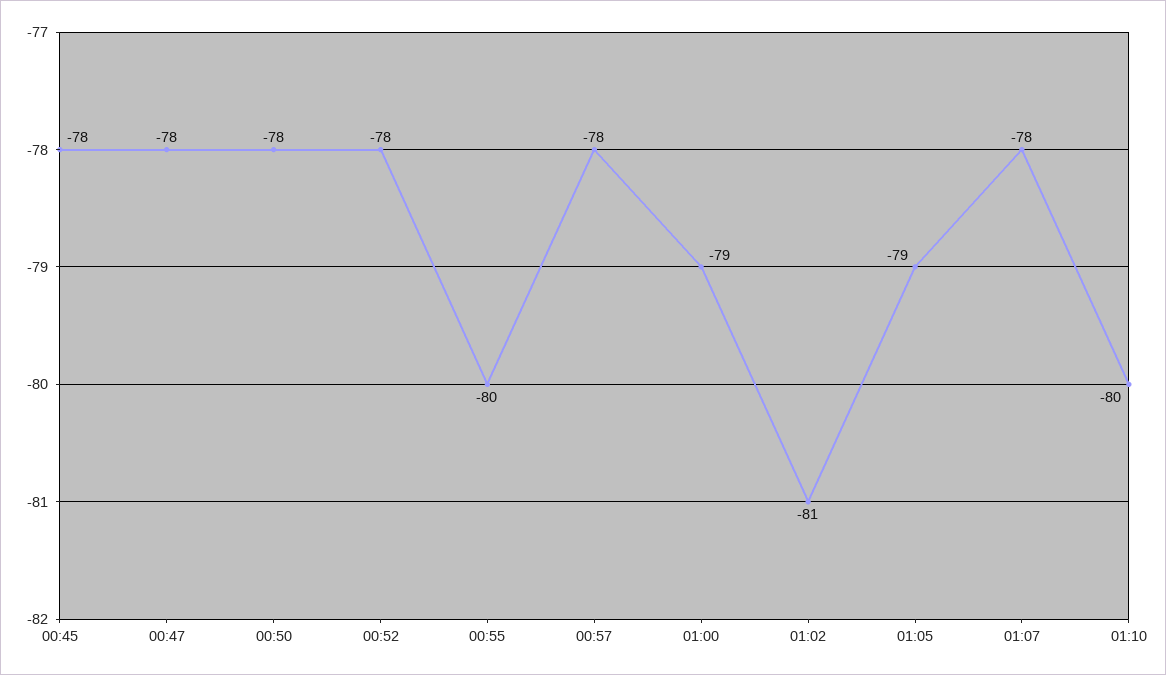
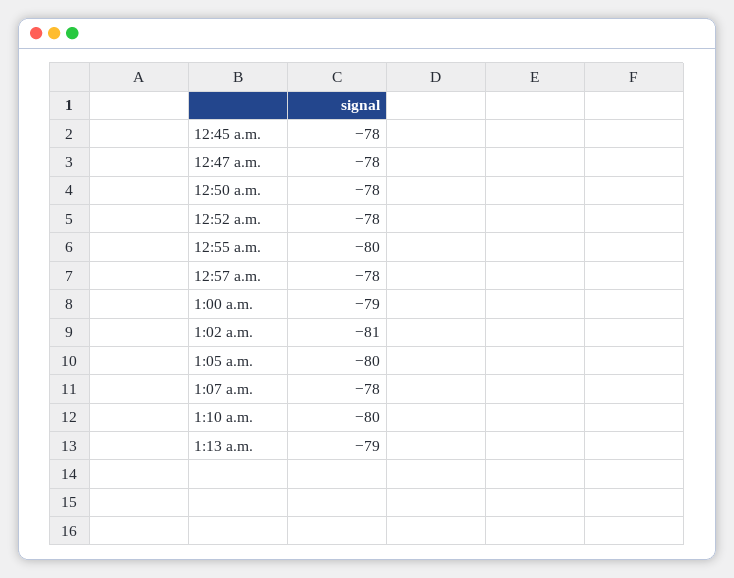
01:05: -79 -> -80
1:13 a.m.: none -> -79

